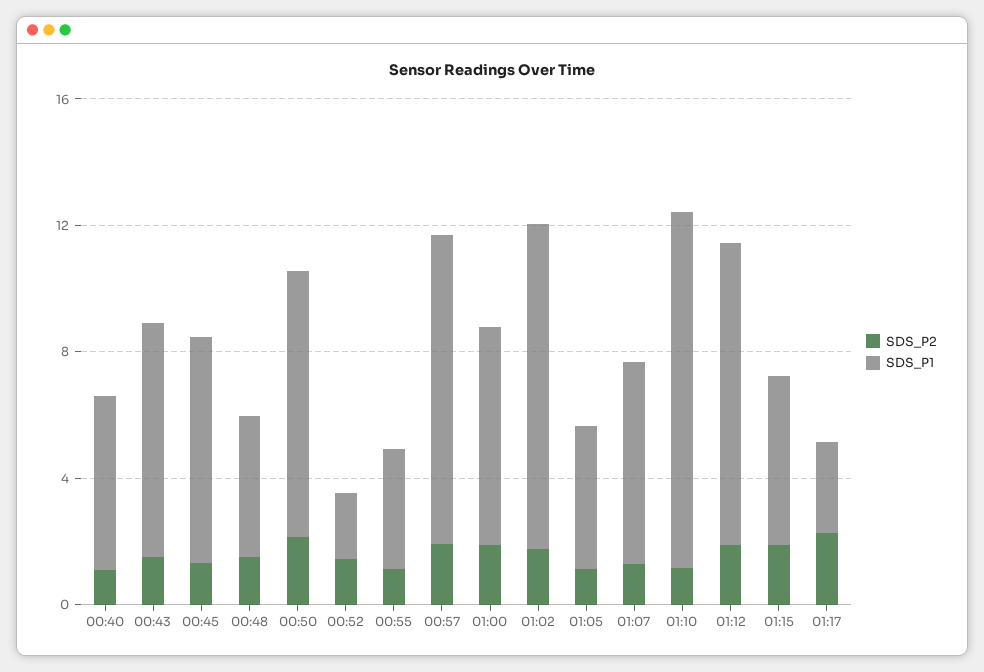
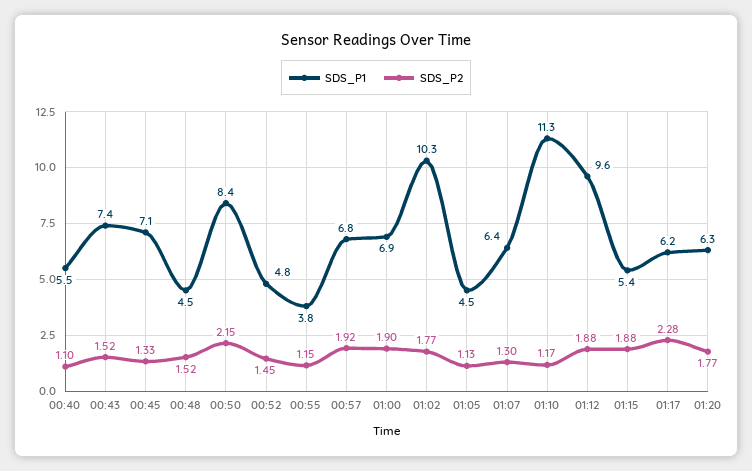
SDS_P1, 00:52: 2 -> 4.8
SDS_P1, 00:57: 10 -> 6.8
SDS_P1, 01:17: 3 -> 6.2
SDS_P1, 01:20: none -> 6.3
SDS_P2, 01:20: none -> 1.77

